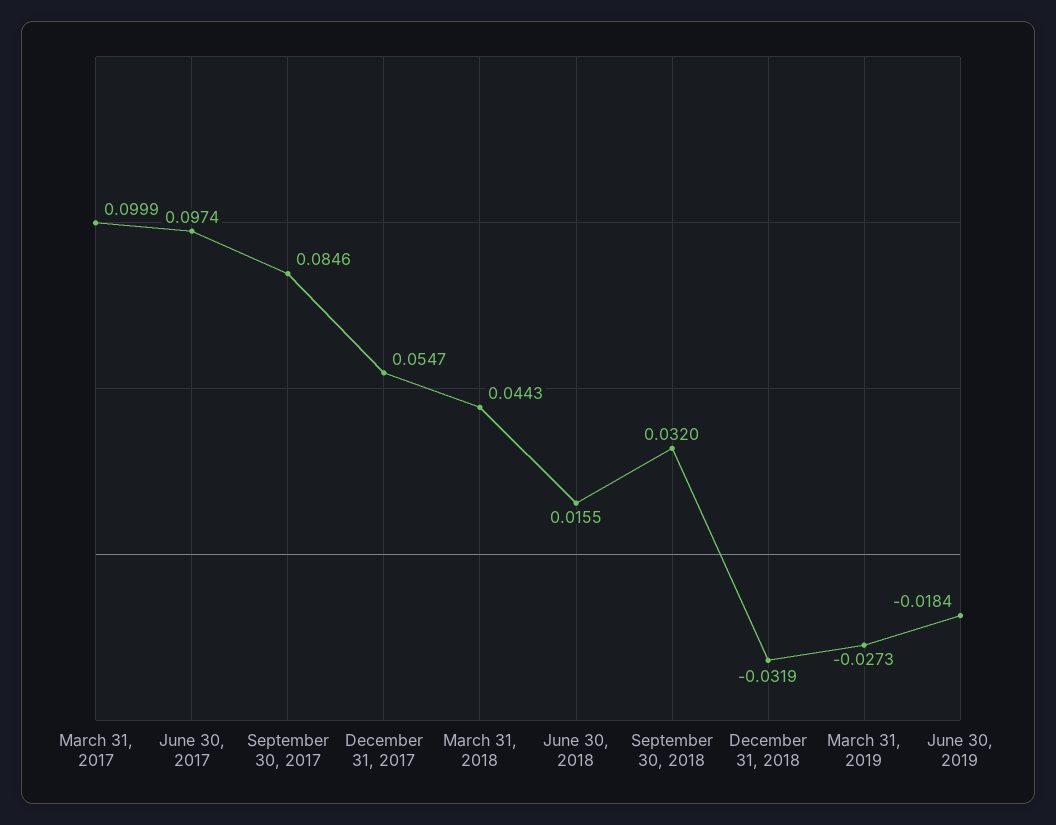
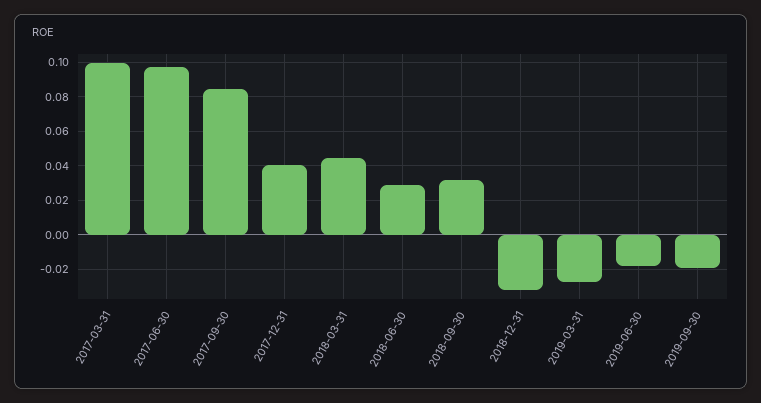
December 31, 2017: 0.0547 -> 0.04
June 30, 2018: 0.0155 -> 0.03
2019-09-30: none -> -0.02

